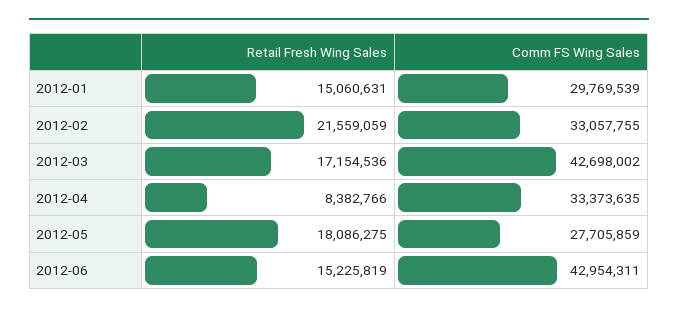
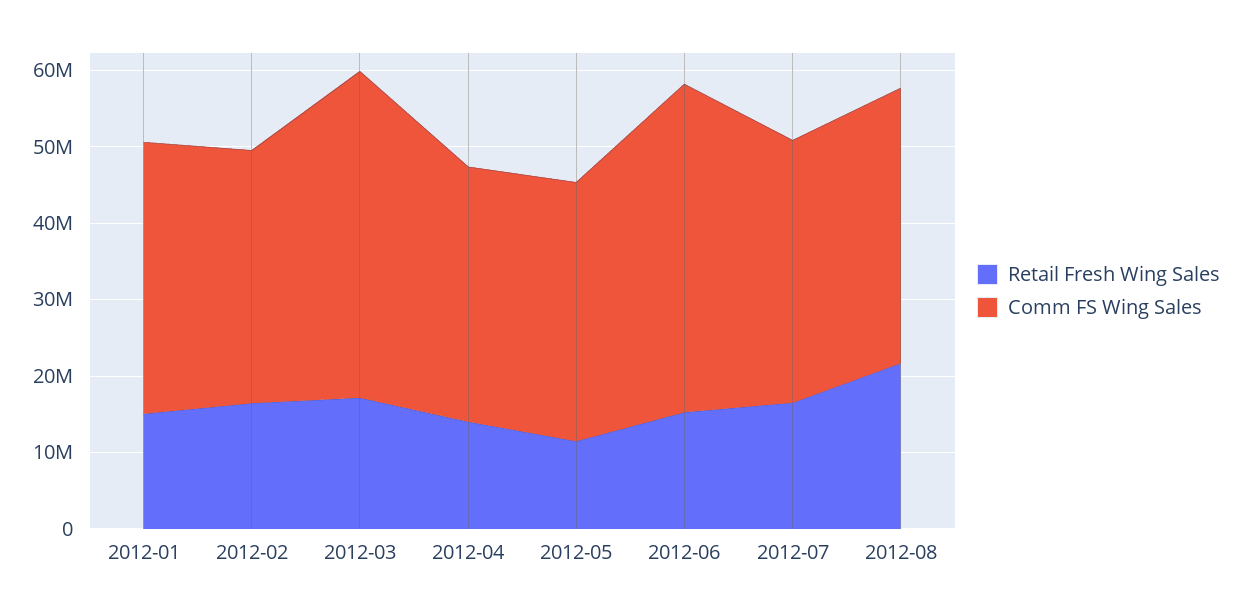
Comm FS Wing Sales, 2012-01: 29769539 -> 36000000
Retail Fresh Wing Sales, 2012-02: 21559059 -> 16000000
Retail Fresh Wing Sales, 2012-04: 8382766 -> 14000000
Retail Fresh Wing Sales, 2012-05: 18086275 -> 12000000
Comm FS Wing Sales, 2012-05: 27705859 -> 34000000
Retail Fresh Wing Sales, 2012-07: none -> 16000000
Comm FS Wing Sales, 2012-07: none -> 34000000
Retail Fresh Wing Sales, 2012-08: none -> 22000000
Comm FS Wing Sales, 2012-08: none -> 36000000

